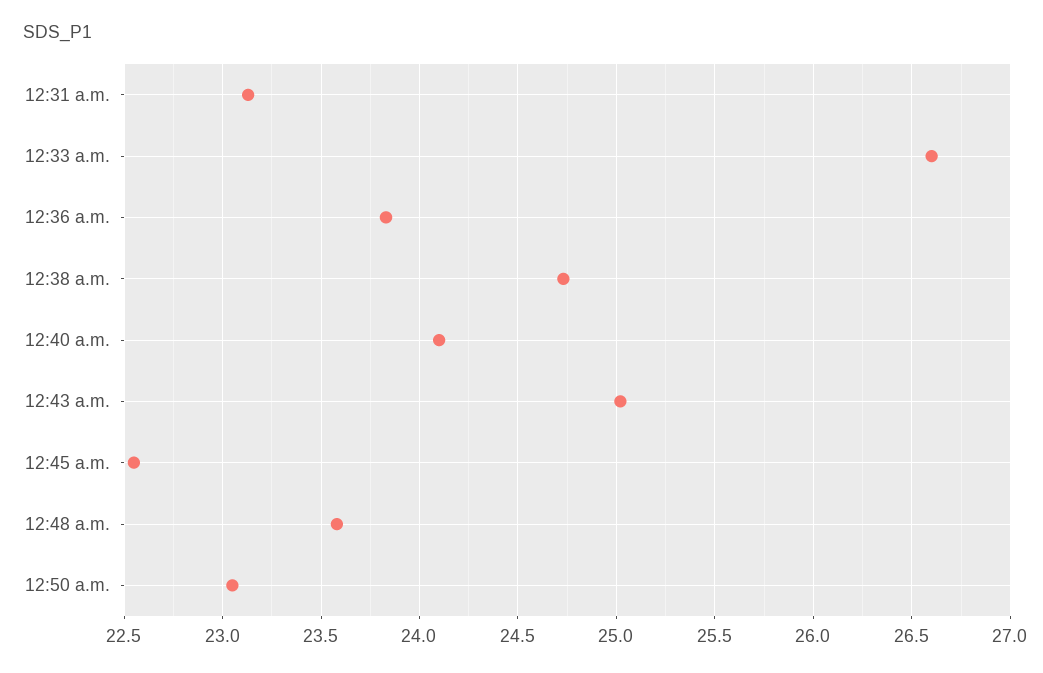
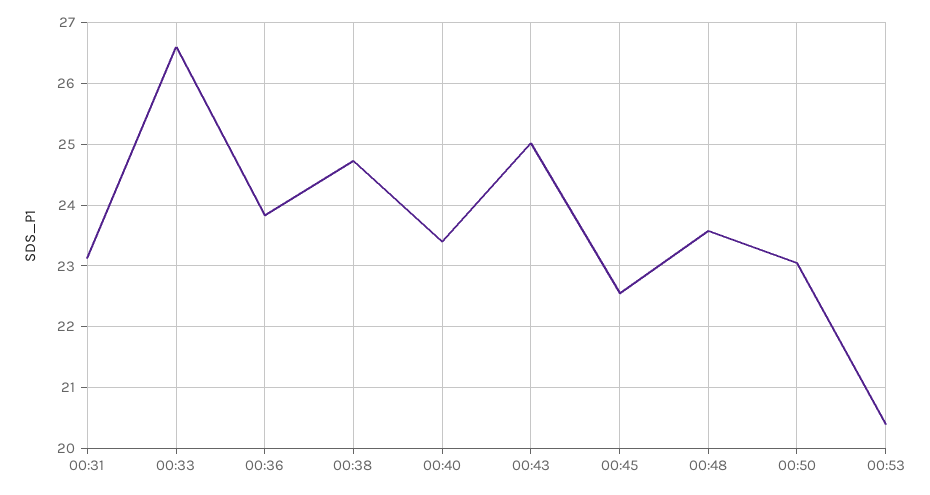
12:40 a.m.: 24.1 -> 23.4
00:53: none -> 20.4

